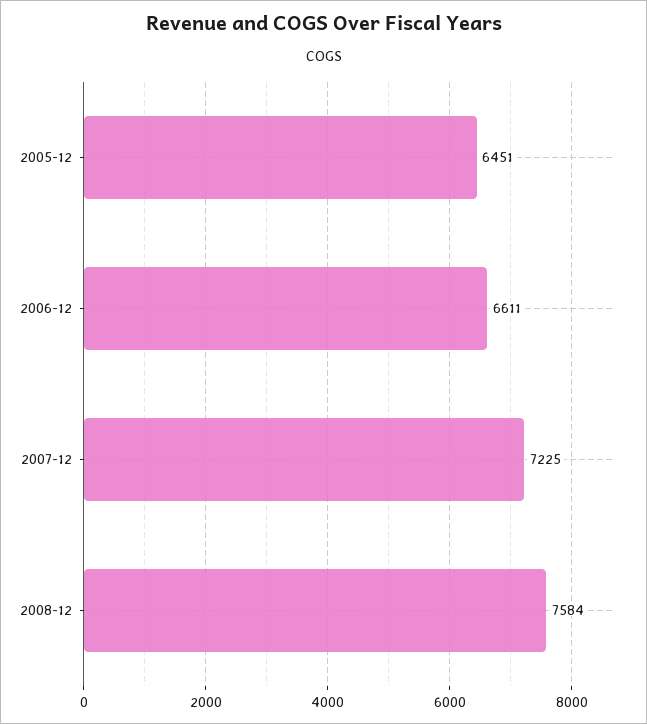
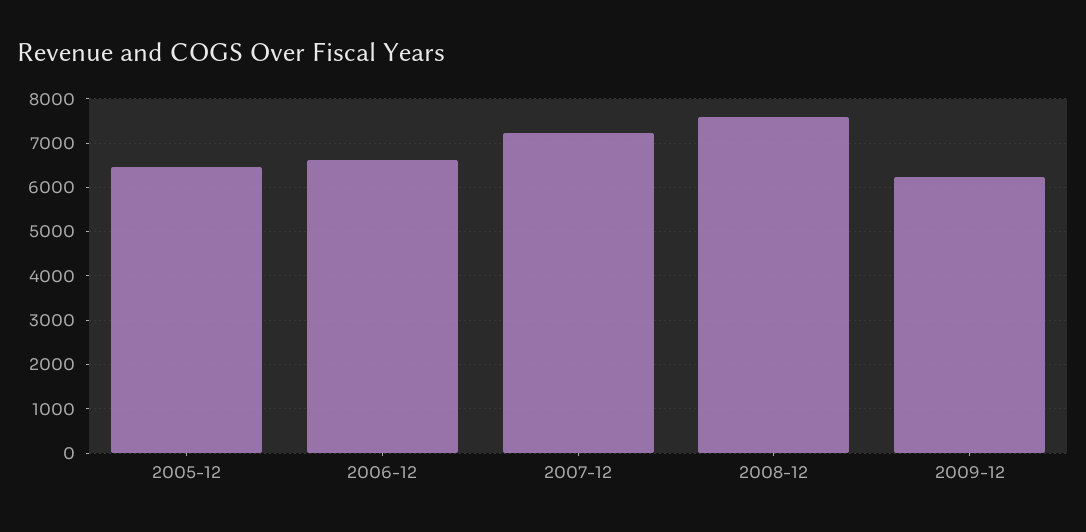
2009-12: none -> 6200

